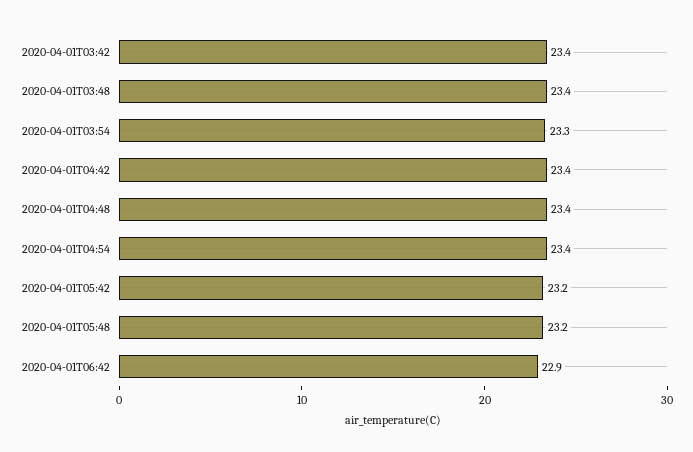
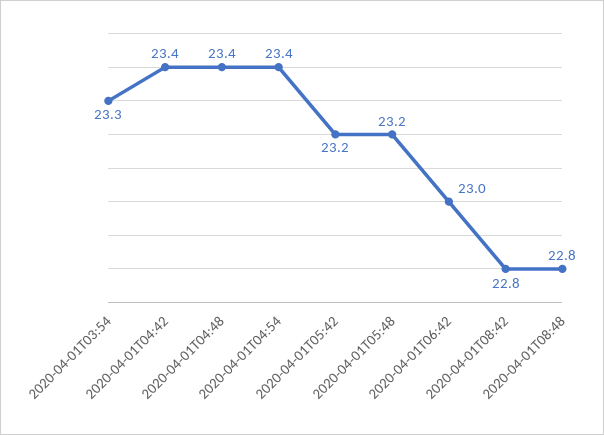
2020-04-01T03:42: 23.4 -> none
2020-04-01T03:48: 23.4 -> none
2020-04-01T06:42: 22.9 -> 23
2020-04-01T08:42: none -> 22.8
2020-04-01T08:48: none -> 22.8

